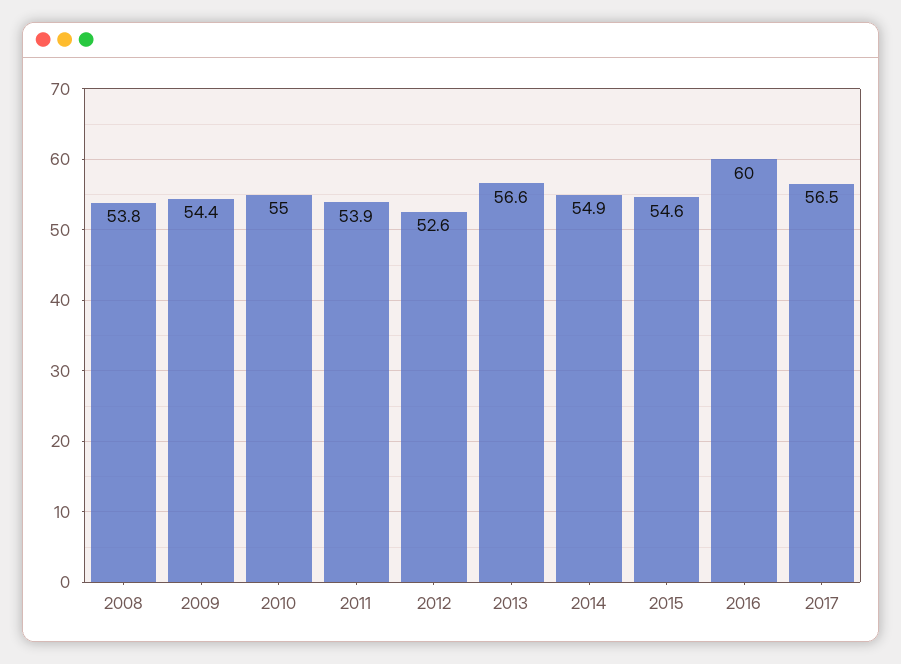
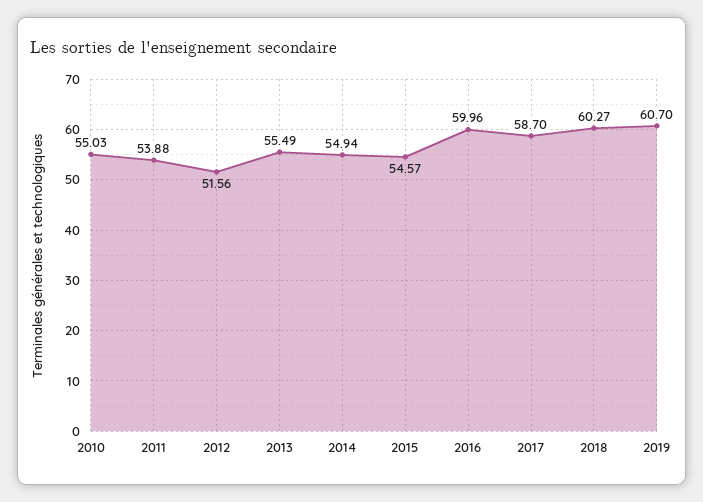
2008: 53.8 -> none
2009: 54.4 -> none
2012: 52.6 -> 51.56
2013: 56.6 -> 55.49
2017: 56.5 -> 58.7
2018: none -> 60.27
2019: none -> 60.7

